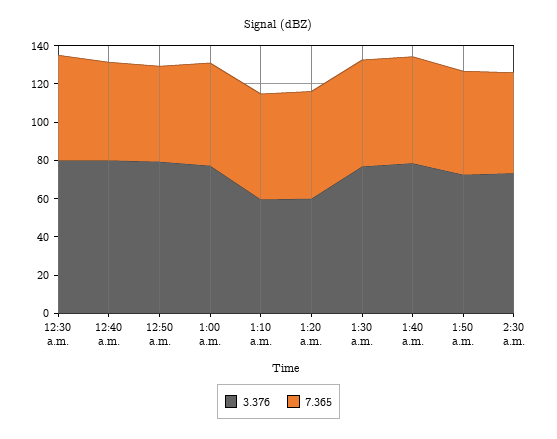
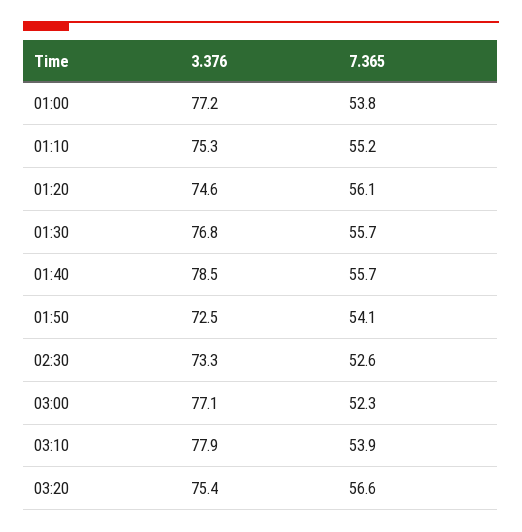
3.376, 12:30 a.m.: 80 -> none
7.365, 12:30 a.m.: 55 -> none
3.376, 12:40 a.m.: 80 -> none
7.365, 12:40 a.m.: 50 -> none
3.376, 12:50 a.m.: 80 -> none
7.365, 12:50 a.m.: 50 -> none
3.376, 1:10 a.m.: 60 -> 75.3
3.376, 1:20 a.m.: 60 -> 74.6
3.376, 03:00: none -> 77.1
7.365, 03:00: none -> 52.3
3.376, 03:10: none -> 77.9
7.365, 03:10: none -> 53.9
3.376, 03:20: none -> 75.4
7.365, 03:20: none -> 56.6

